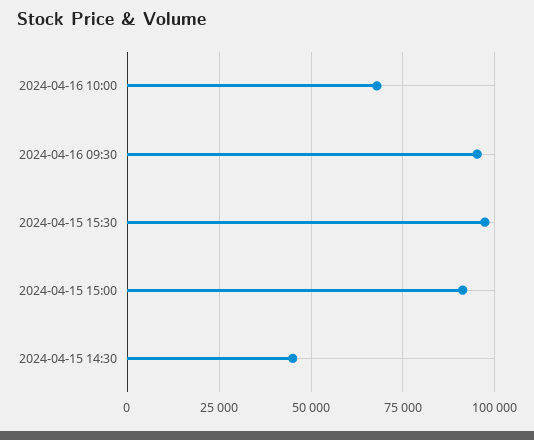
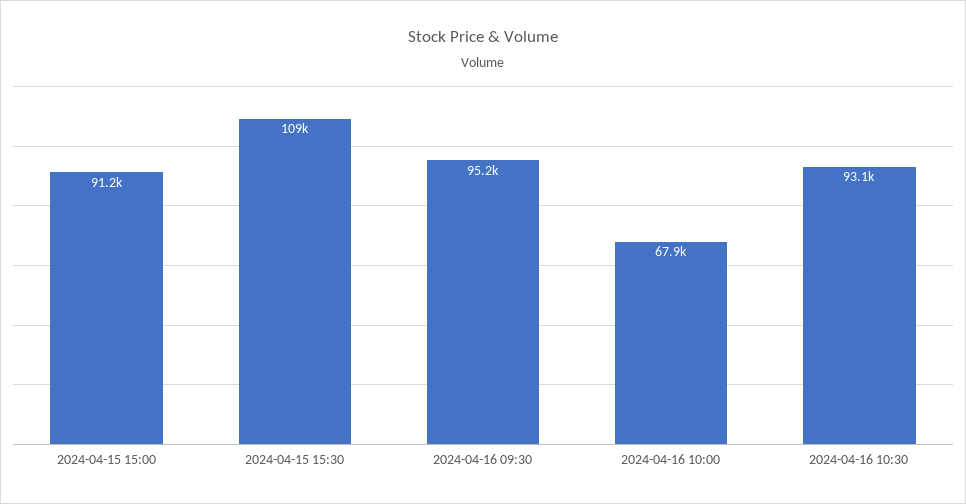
2024-04-15 15:30: 97500 -> 109000
2024-04-15 14:30: 45000 -> none
2024-04-16 10:30: none -> 93100

